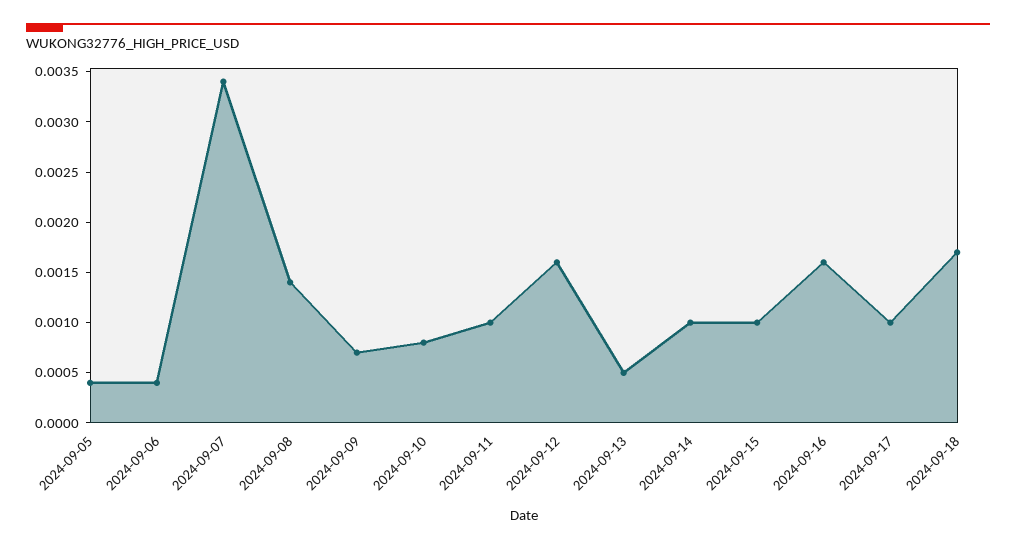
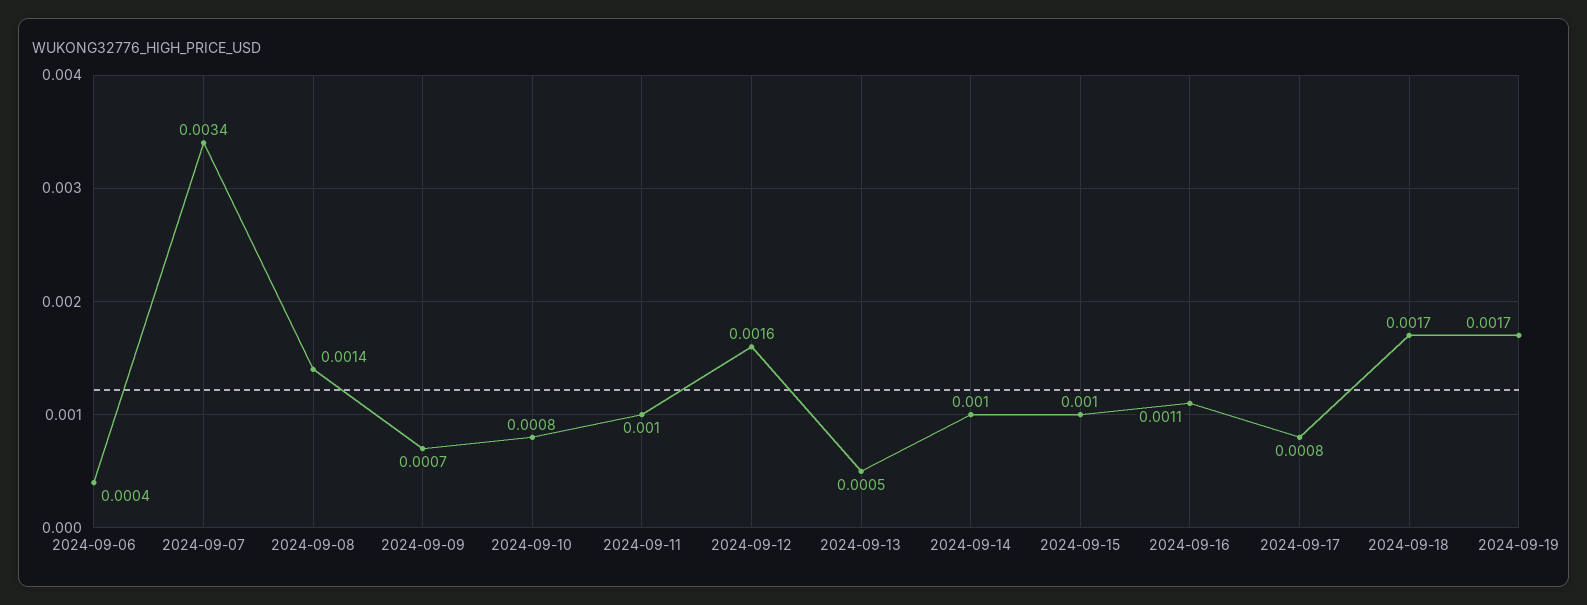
2024-09-05: 0.0004 -> none
2024-09-16: 0.0016 -> 0.0011
2024-09-17: 0.001 -> 0.0008
2024-09-19: none -> 0.0017

